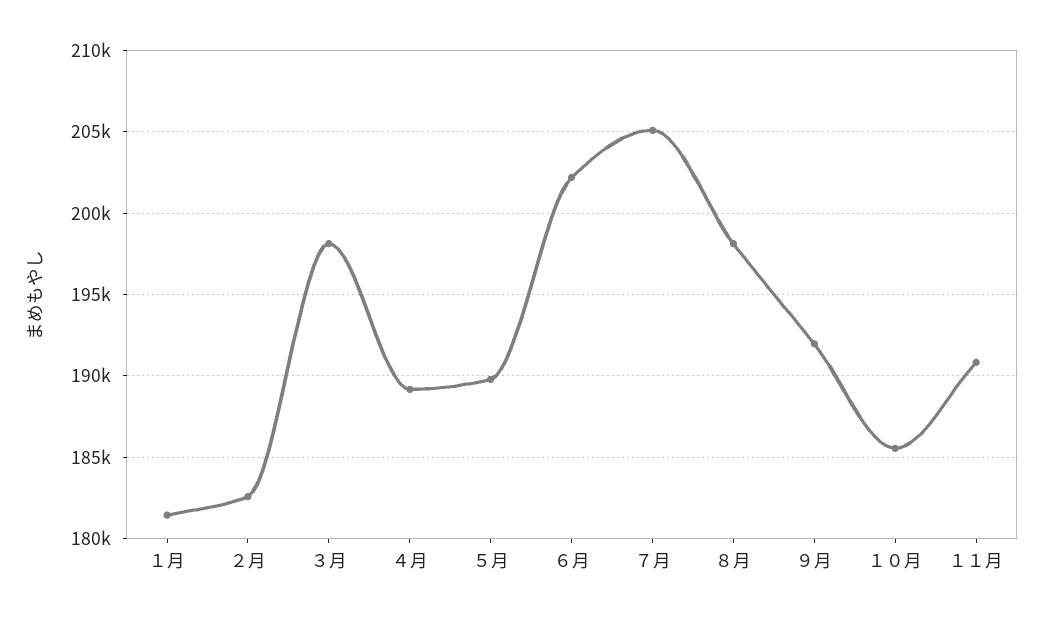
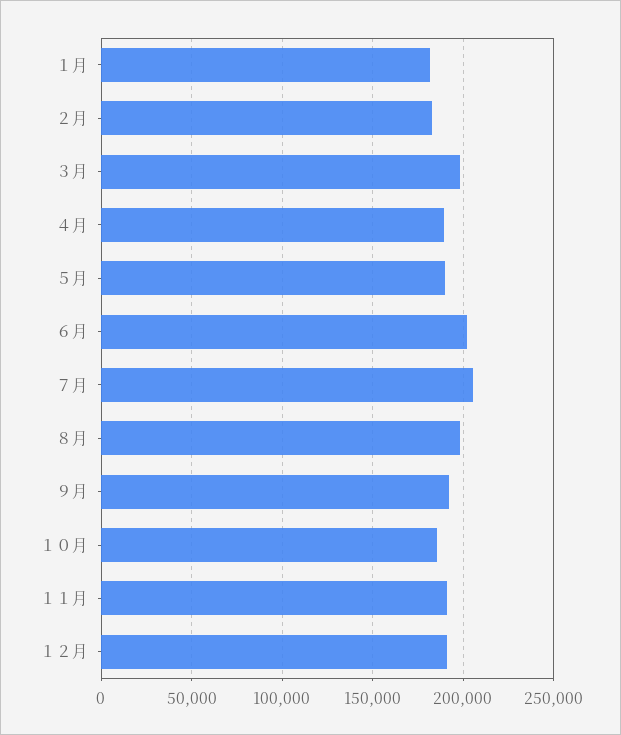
１２月: none -> 190000

